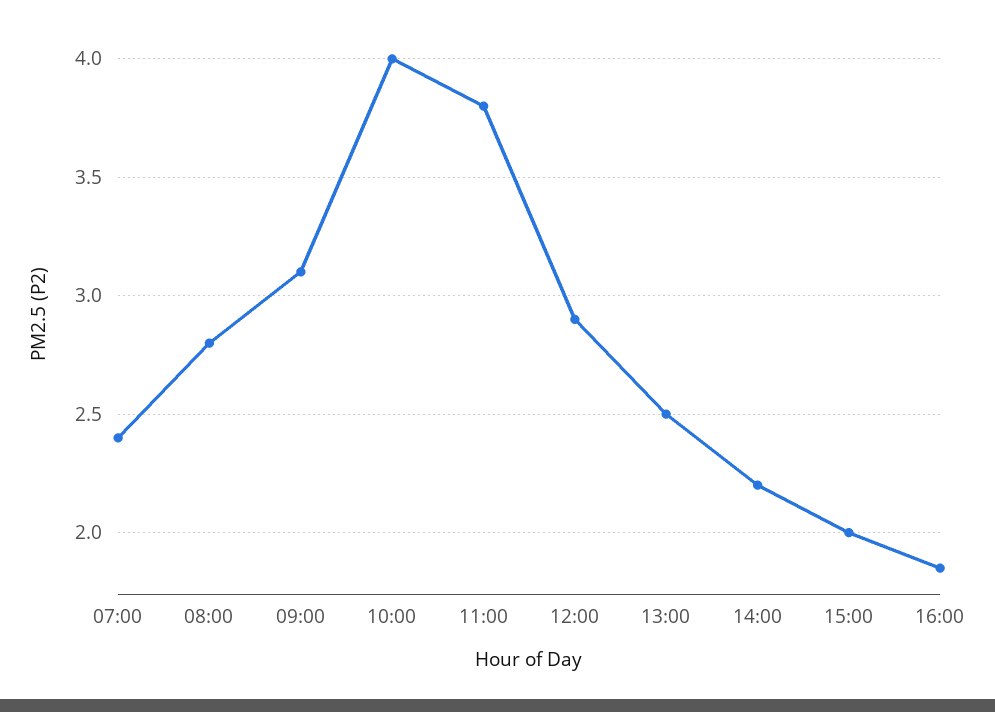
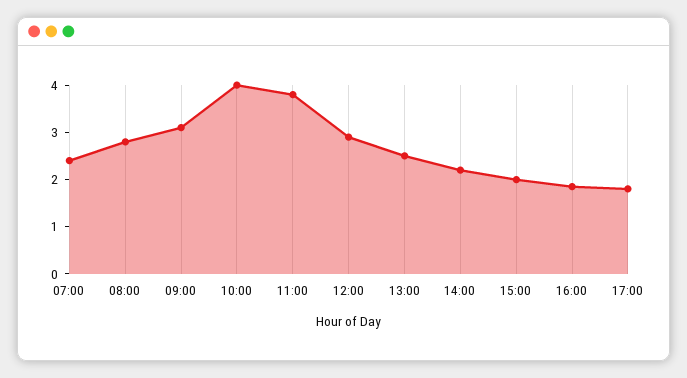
17:00: none -> 1.8

